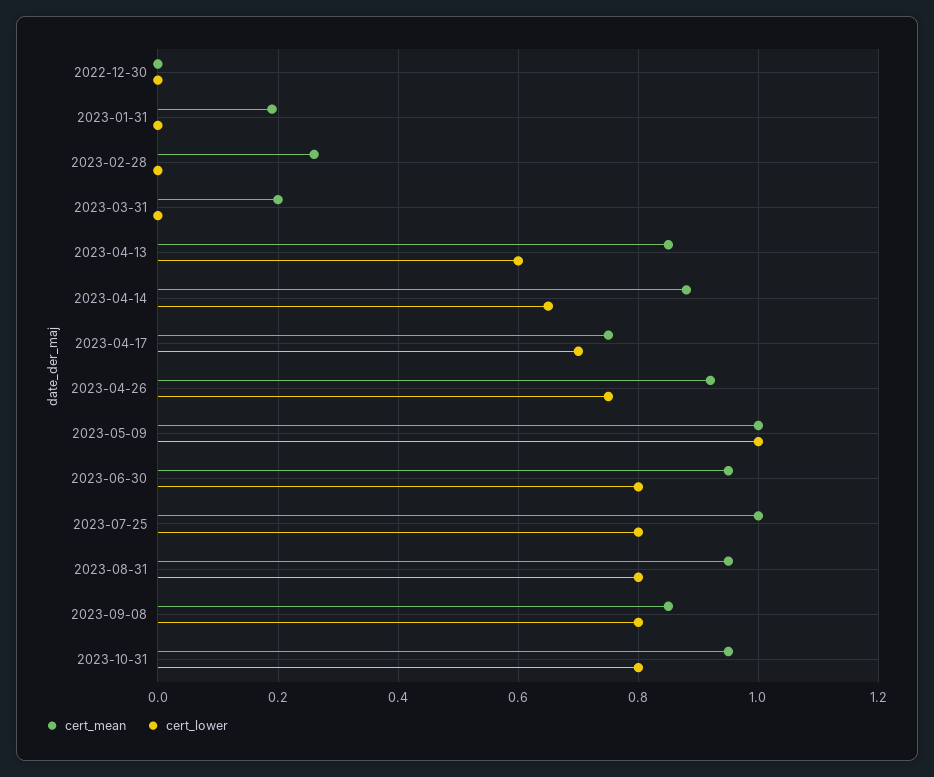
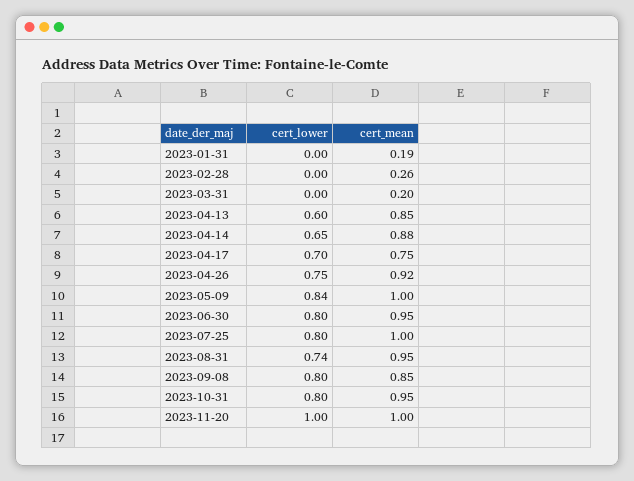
cert_mean, 2022-12-30: 0 -> none
cert_lower, 2022-12-30: 0 -> none
cert_lower, 2023-05-09: 1 -> 0.84
cert_lower, 2023-08-31: 0.8 -> 0.74
cert_lower, 2023-11-20: none -> 1
cert_mean, 2023-11-20: none -> 1

